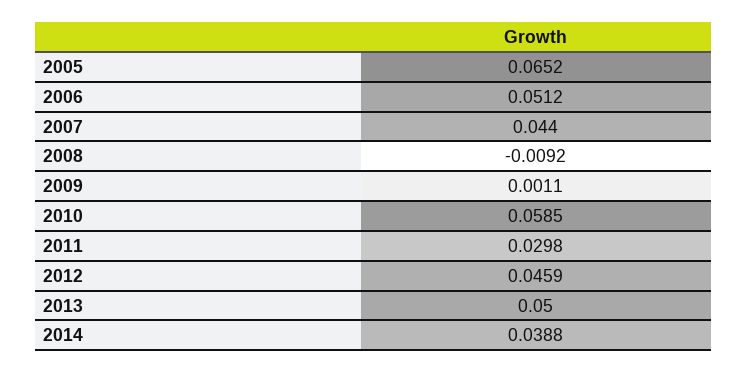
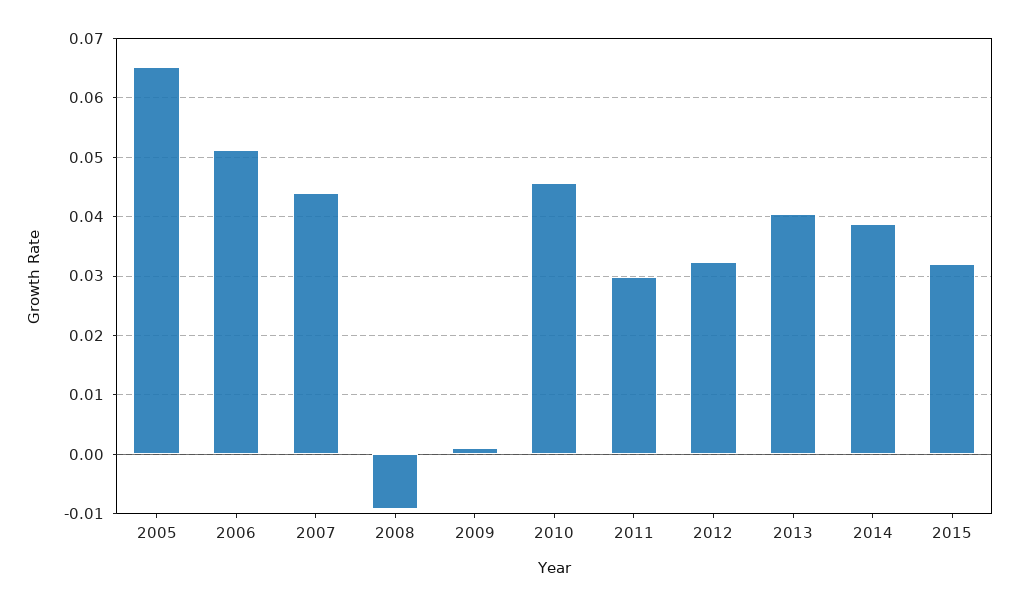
2010: 0.0585 -> 0.046
2012: 0.0459 -> 0.032
2013: 0.05 -> 0.04
2015: none -> 0.032

